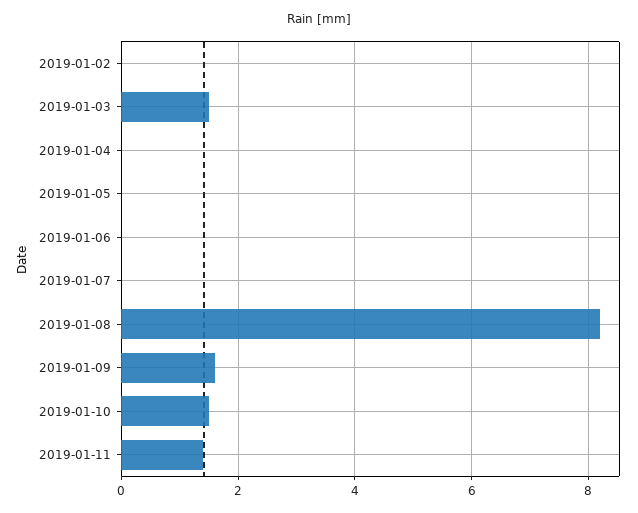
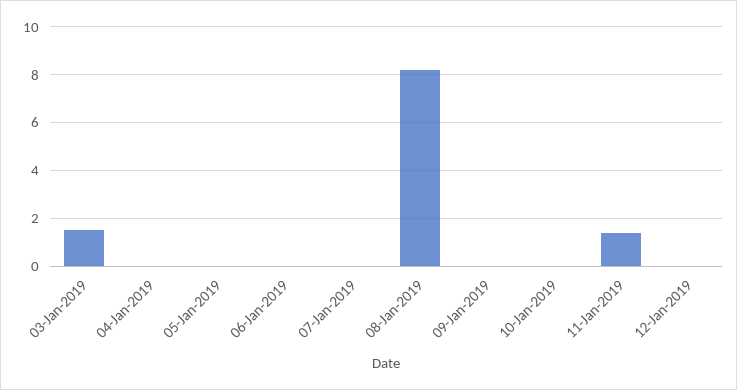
2019-01-02: 0 -> none
2019-01-09: 1.5 -> 0
2019-01-10: 1.5 -> 0
12-Jan-2019: none -> 0

